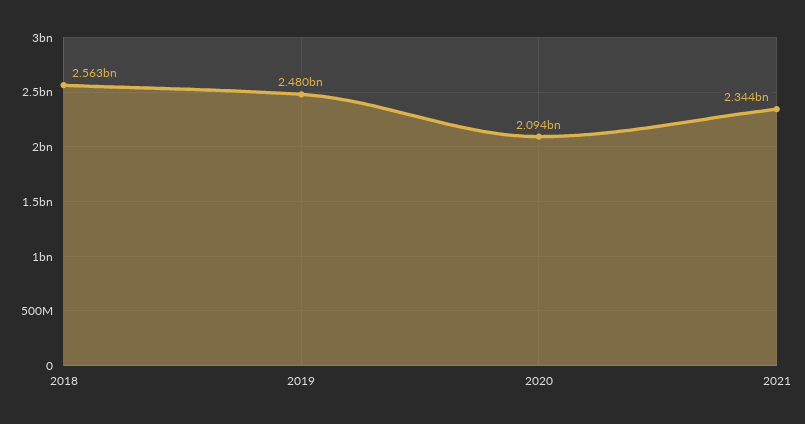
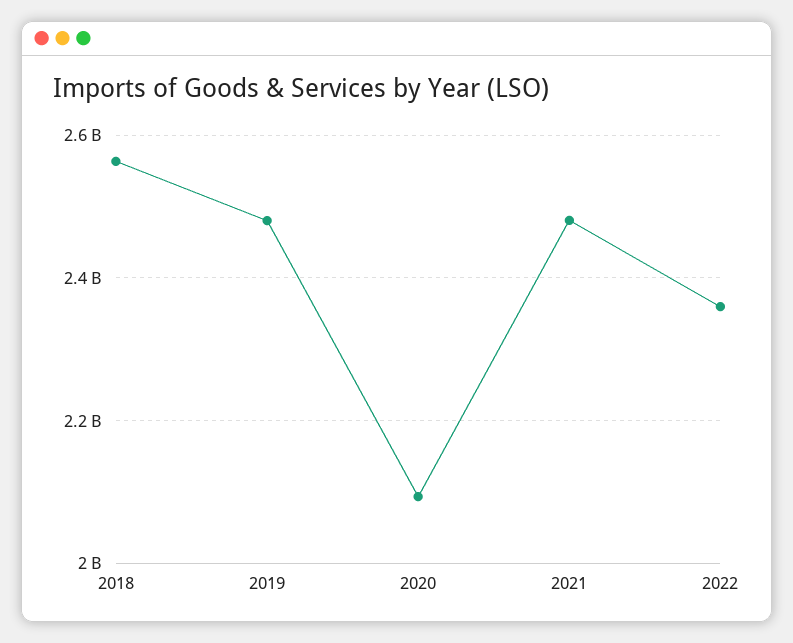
2021: 2344000000 -> 2480000000
2022: none -> 2360000000

